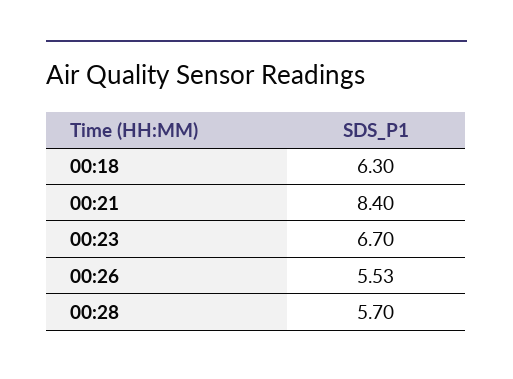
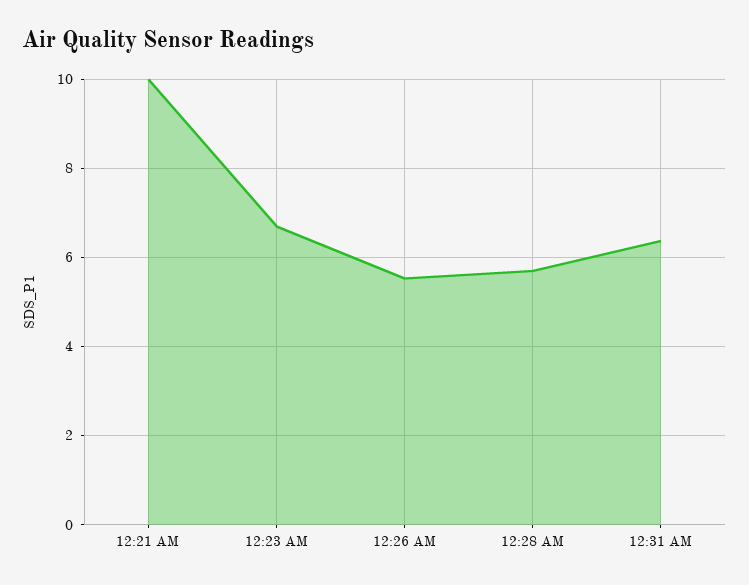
00:18: 6.3 -> none
00:21: 8.4 -> 10
12:31 AM: none -> 6.4

